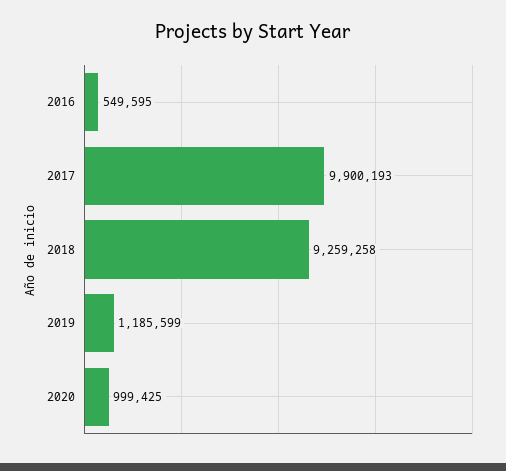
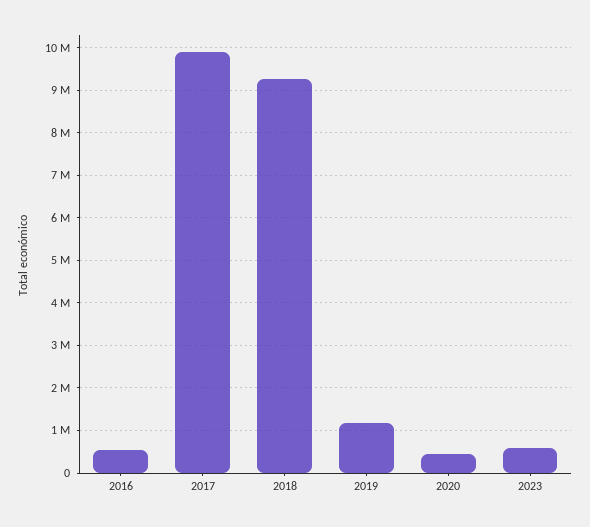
2020: 999425 -> 400000
2023: none -> 600000

